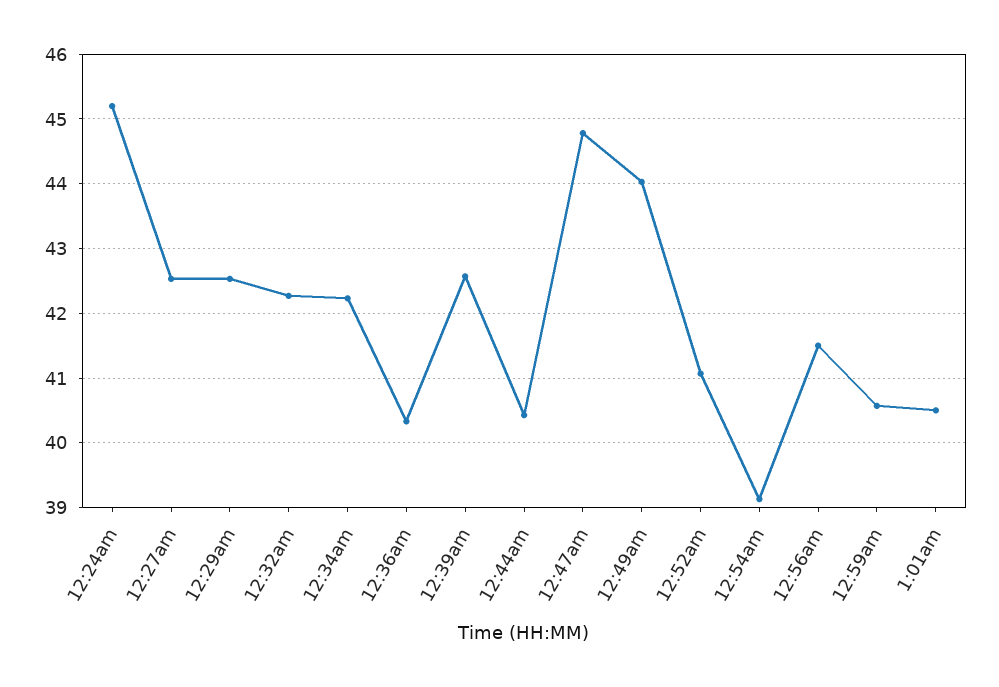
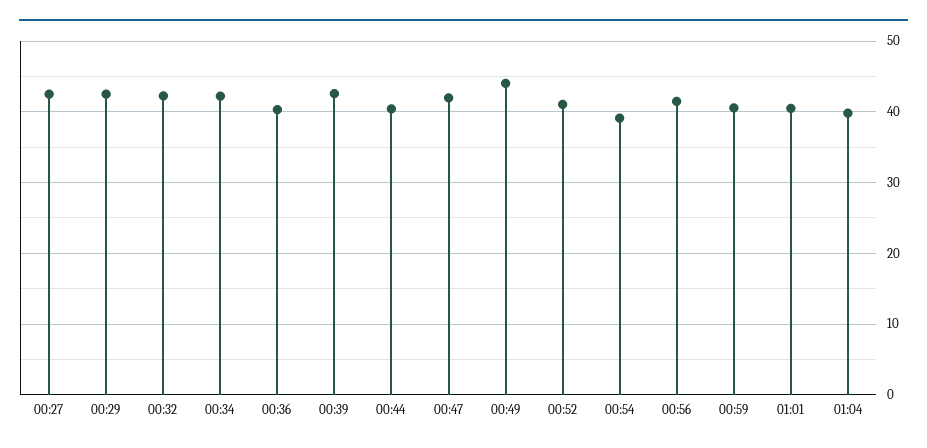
12:24am: 45.2 -> none
12:47am: 44.8 -> 42
01:04: none -> 40

